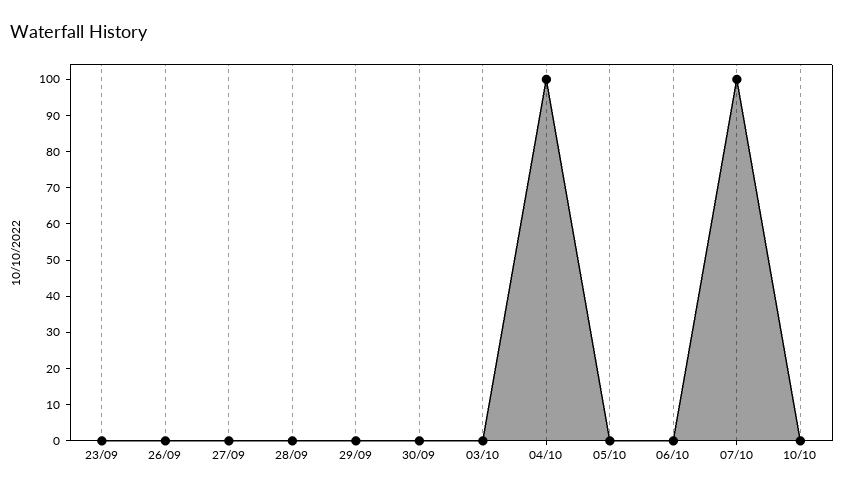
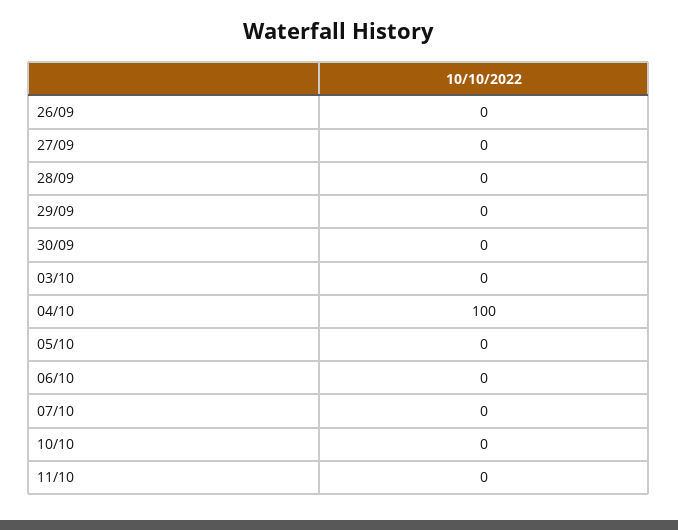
23/09: 0 -> none
07/10: 100 -> 0
11/10: none -> 0

